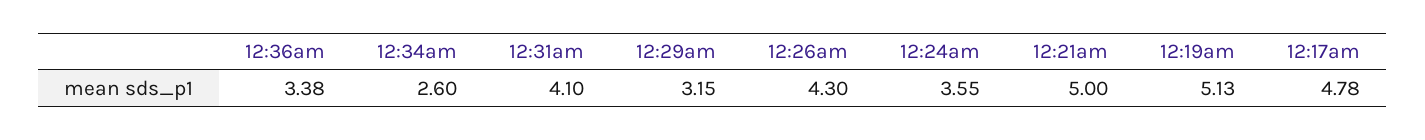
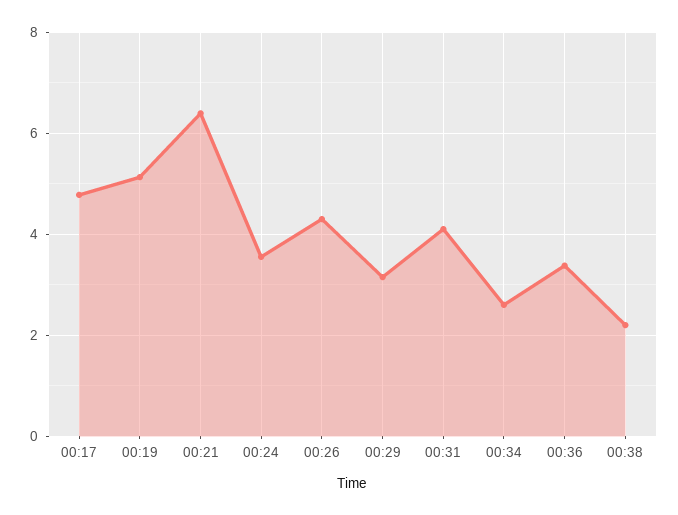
12:21am: 5 -> 6.4
00:38: none -> 2.2

